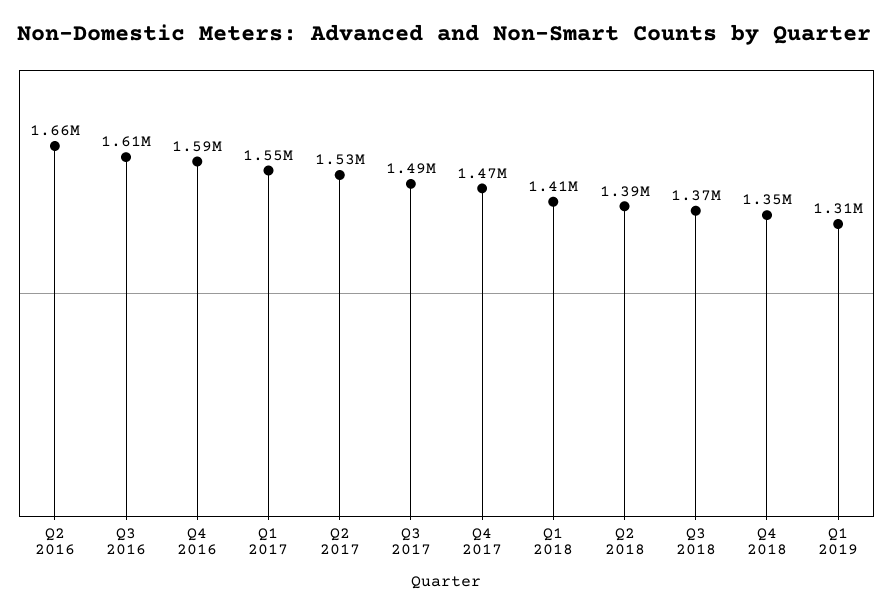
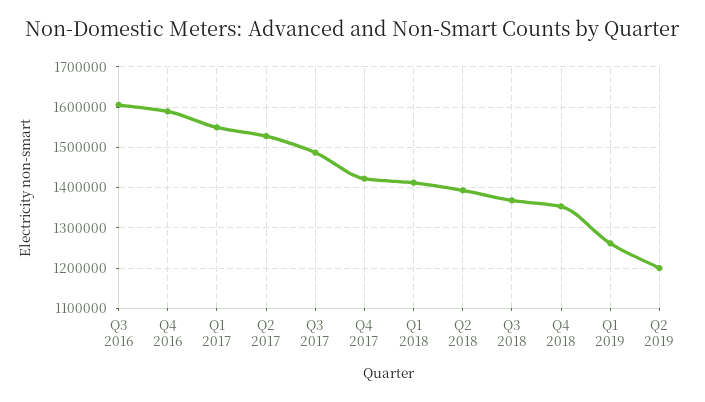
Q2 2016: 1660000 -> none
Q4 2017: 1470000 -> 1420000
Q1 2019: 1310000 -> 1260000
Q2 2019: none -> 1200000

